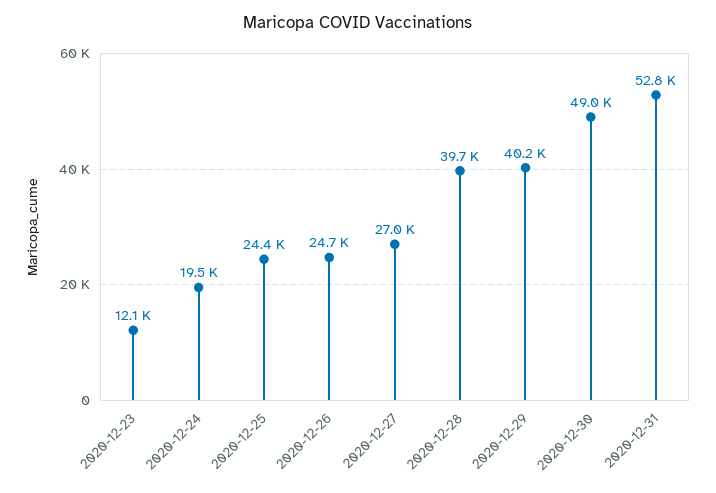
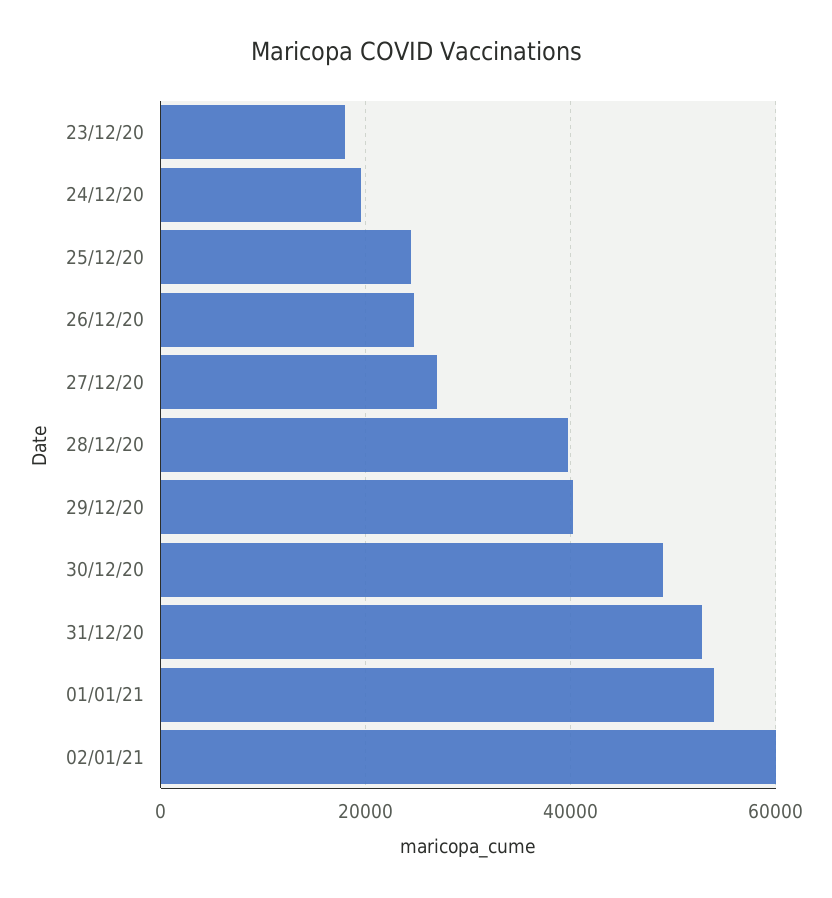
2020-12-23: 12100 -> 18000
01/01/21: none -> 54000
02/01/21: none -> 60000

